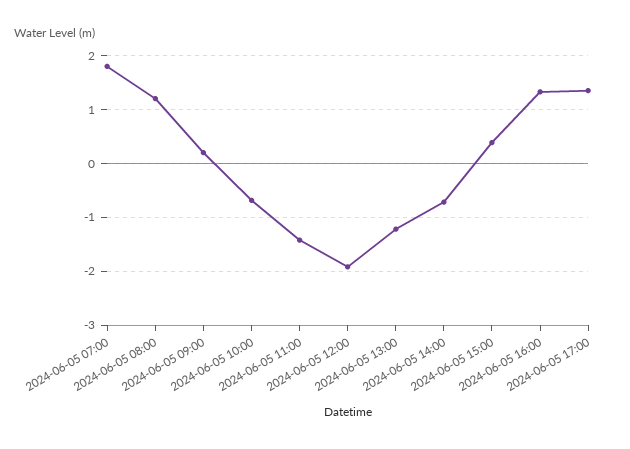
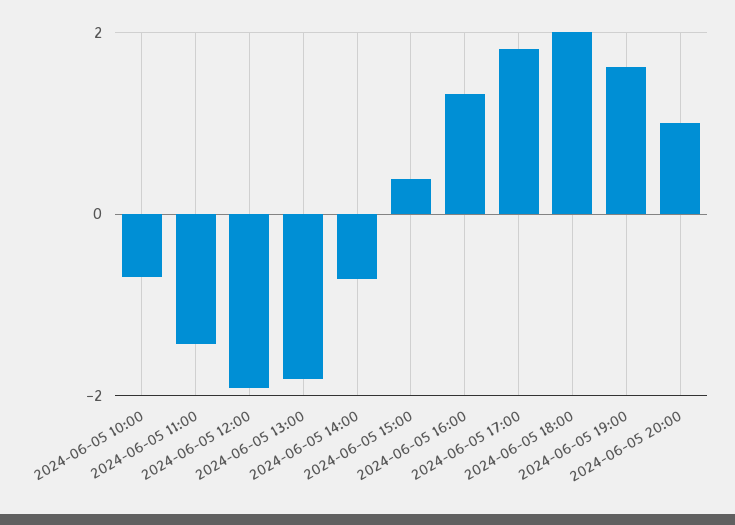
2024-06-05 07:00: 1.8 -> none
2024-06-05 08:00: 1.2 -> none
2024-06-05 09:00: 0.2 -> none
2024-06-05 13:00: -1.2 -> -1.8
2024-06-05 17:00: 1.4 -> 1.8
2024-06-05 18:00: none -> 2
2024-06-05 19:00: none -> 1.6
2024-06-05 20:00: none -> 1

